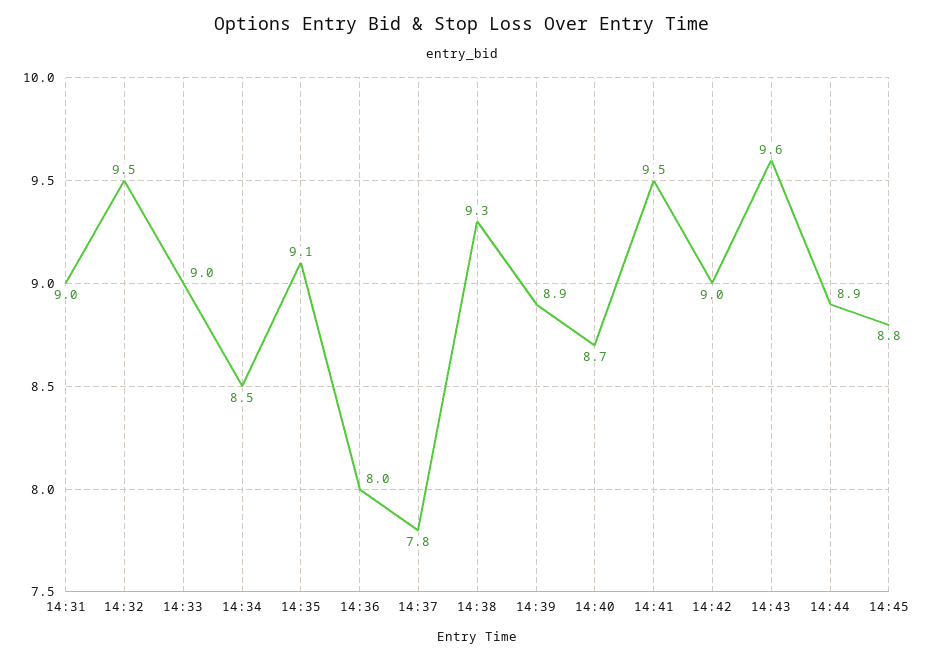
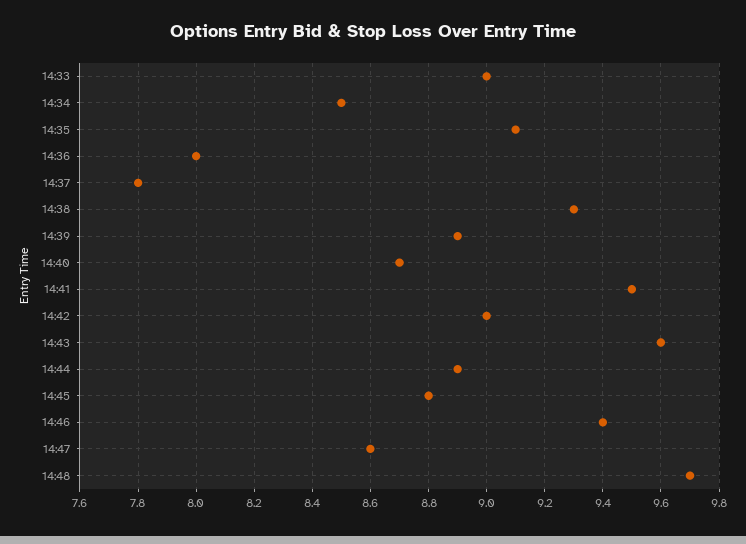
14:31: 9 -> none
14:32: 9.5 -> none
14:46: none -> 9.4
14:47: none -> 8.6
14:48: none -> 9.7

